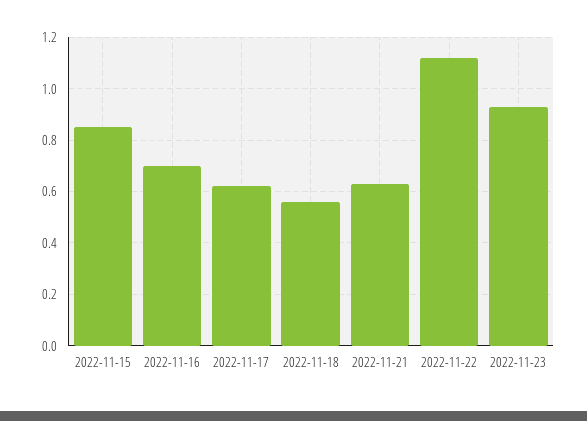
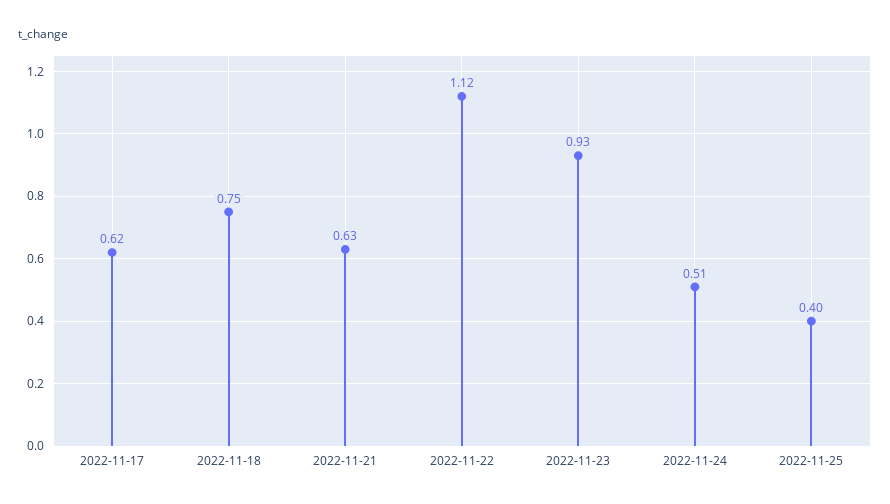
2022-11-15: 0.85 -> none
2022-11-16: 0.7 -> none
2022-11-18: 0.55 -> 0.75
2022-11-24: none -> 0.51
2022-11-25: none -> 0.4

